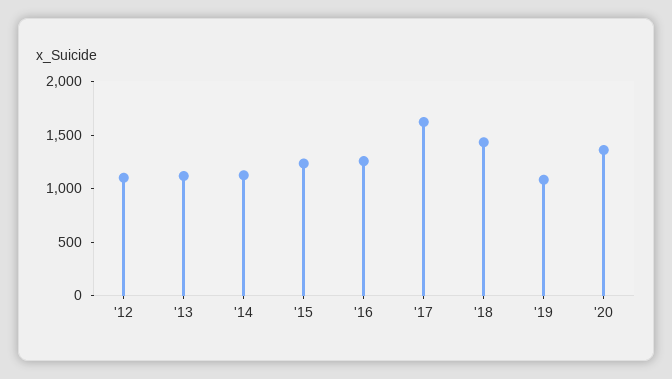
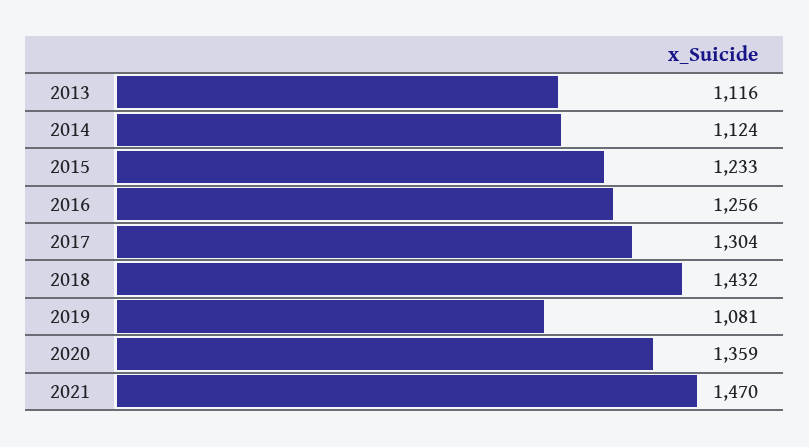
'12: 1100 -> none
'17: 1600 -> 1304
2021: none -> 1470

